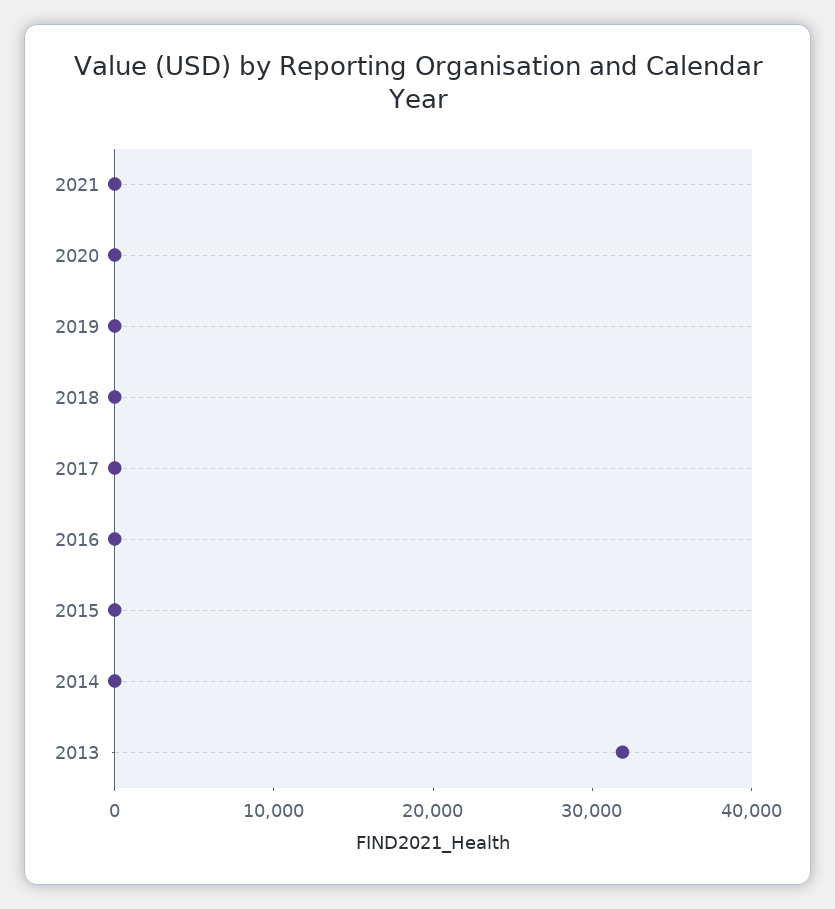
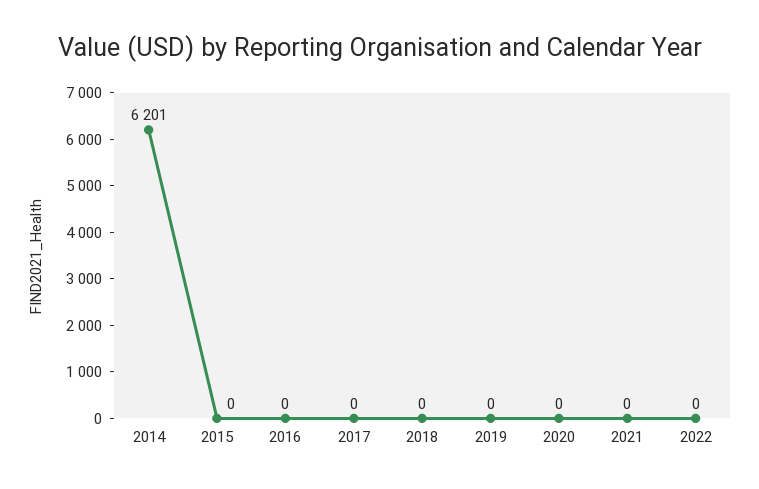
2014: 0 -> 6201
2013: 32000 -> none
2022: none -> 0

